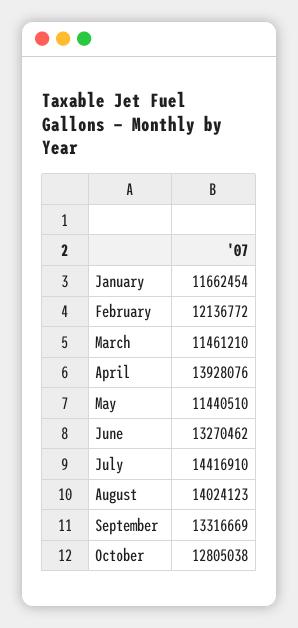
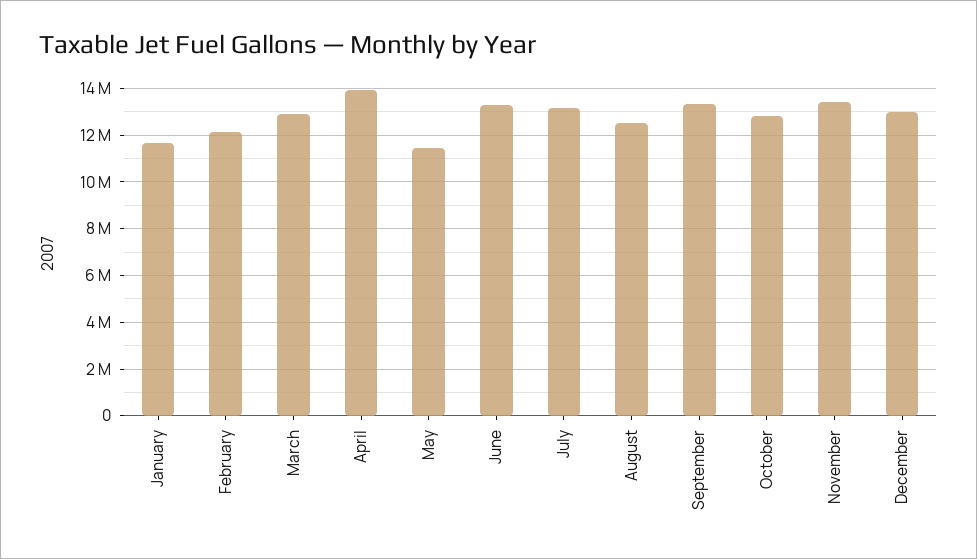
March: 11461210 -> 13000000
July: 14416910 -> 13000000
August: 14024123 -> 12500000
November: none -> 13500000
December: none -> 13000000

